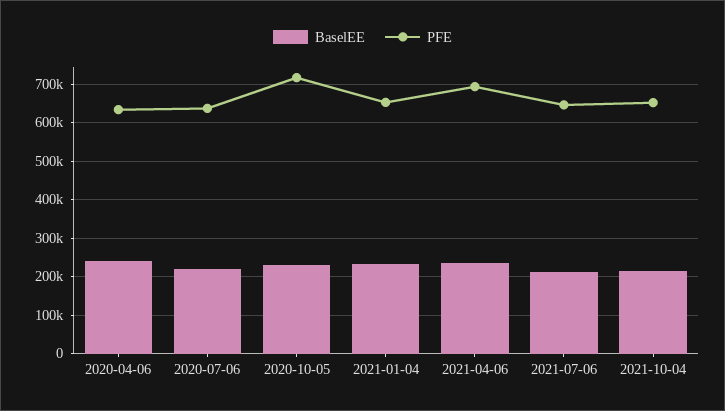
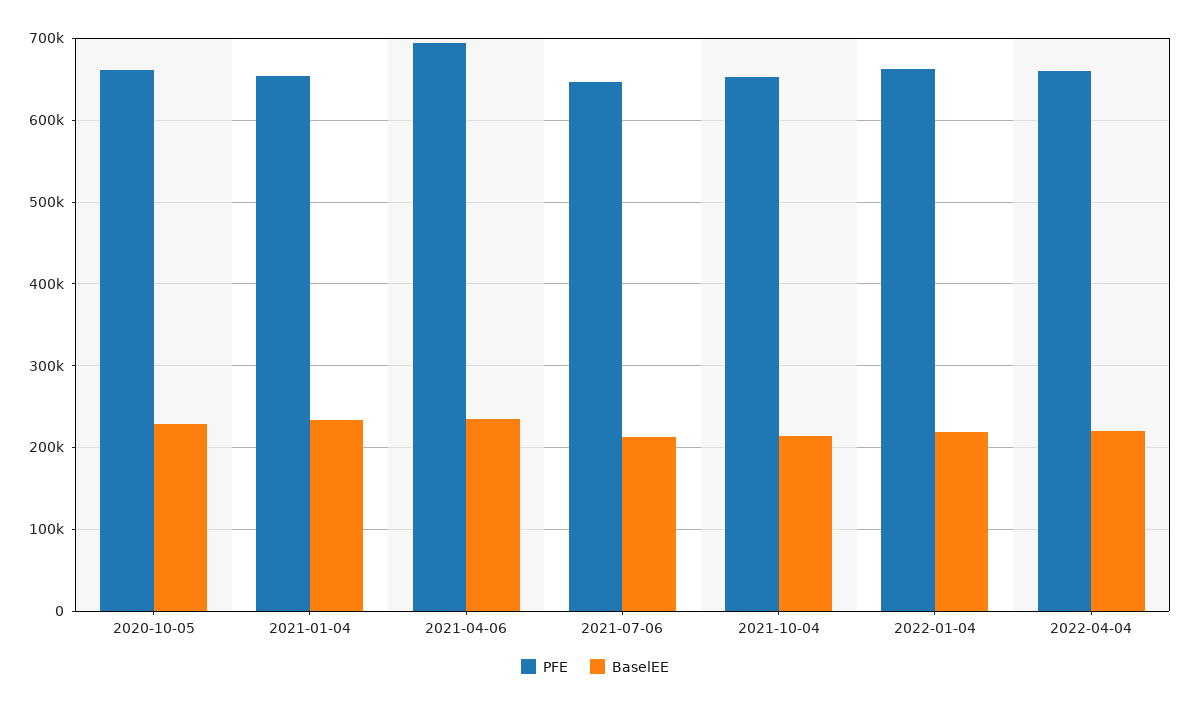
BaselEE, 2020-04-06: 240000 -> none
PFE, 2020-04-06: 640000 -> none
BaselEE, 2020-07-06: 220000 -> none
PFE, 2020-07-06: 640000 -> none
PFE, 2020-10-05: 720000 -> 660000
PFE, 2022-01-04: none -> 660000
BaselEE, 2022-01-04: none -> 220000
PFE, 2022-04-04: none -> 660000
BaselEE, 2022-04-04: none -> 220000

